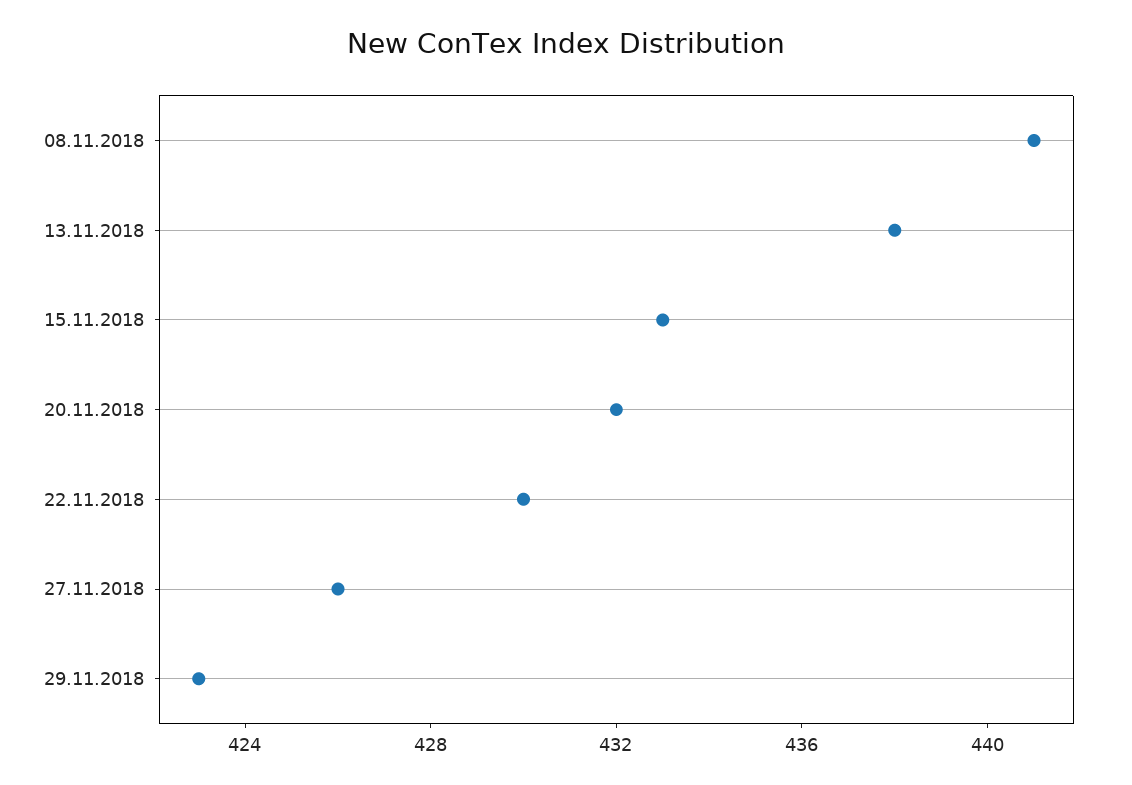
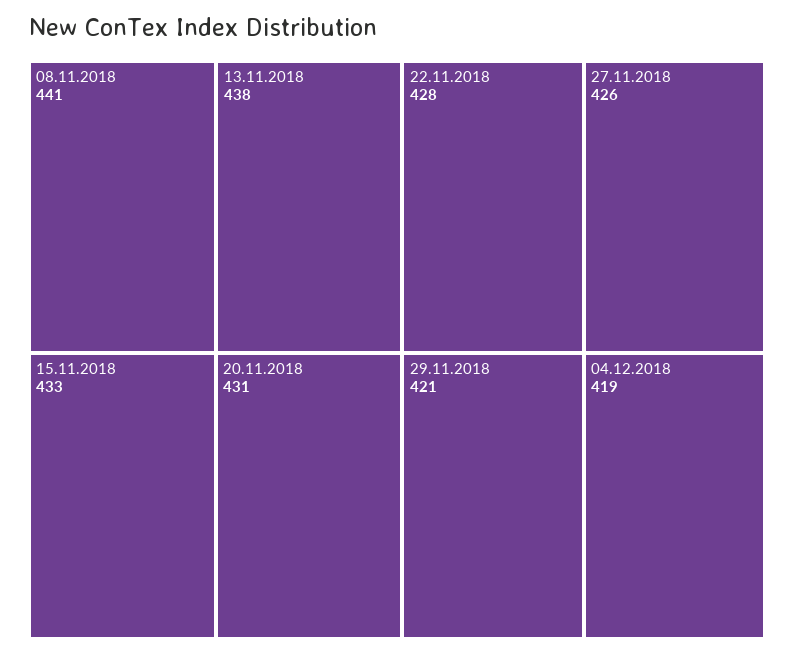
20.11.2018: 432 -> 431
22.11.2018: 430 -> 428
29.11.2018: 423 -> 421
04.12.2018: none -> 419

